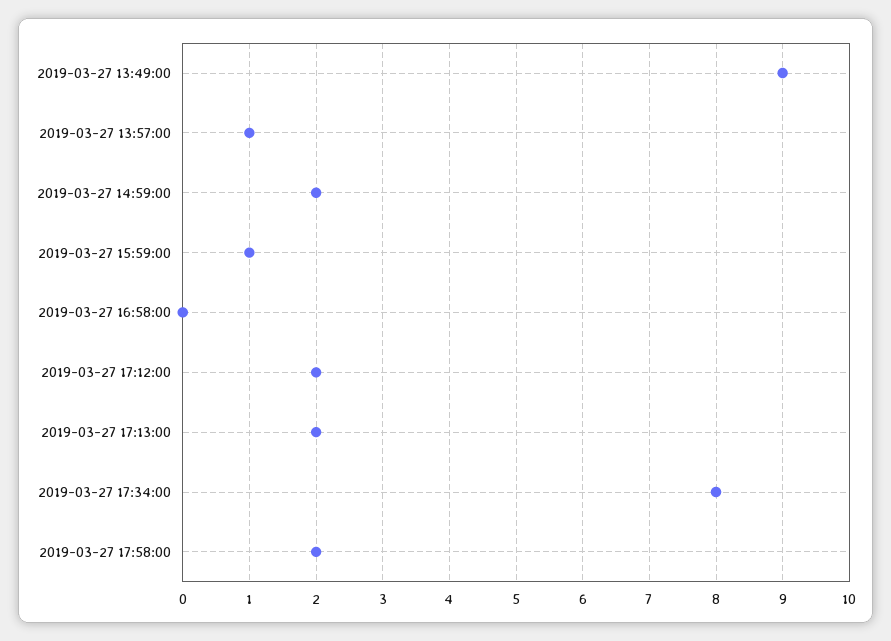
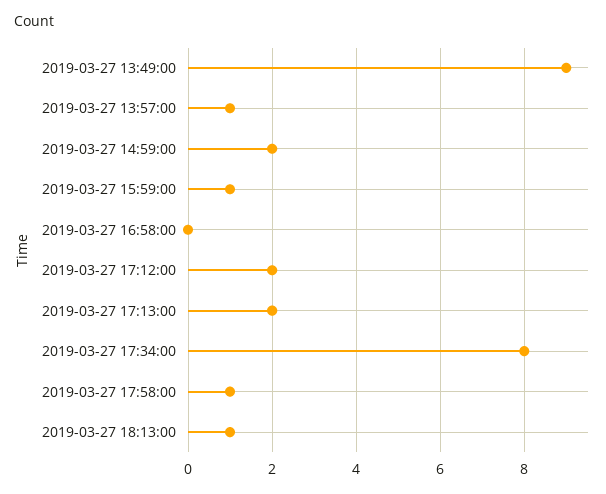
2019-03-27 17:58:00: 2 -> 1
2019-03-27 18:13:00: none -> 1

